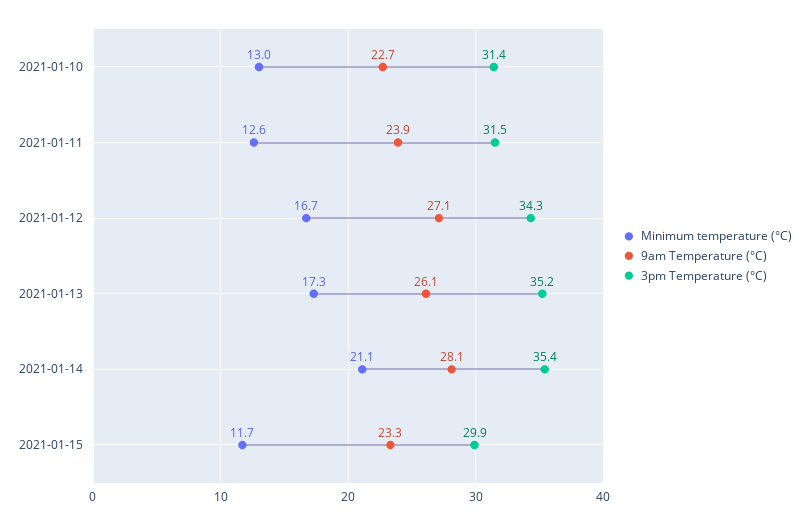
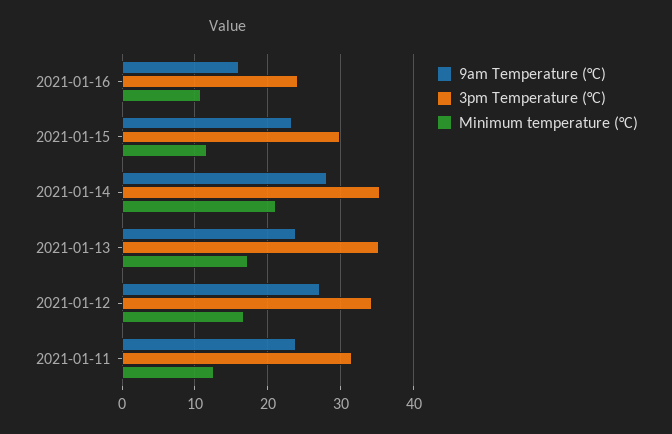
Minimum temperature (°C), 2021-01-10: 13 -> none
9am Temperature (°C), 2021-01-10: 22.7 -> none
3pm Temperature (°C), 2021-01-10: 31.4 -> none
9am Temperature (°C), 2021-01-13: 26.1 -> 24
9am Temperature (°C), 2021-01-16: none -> 16
3pm Temperature (°C), 2021-01-16: none -> 24
Minimum temperature (°C), 2021-01-16: none -> 11

